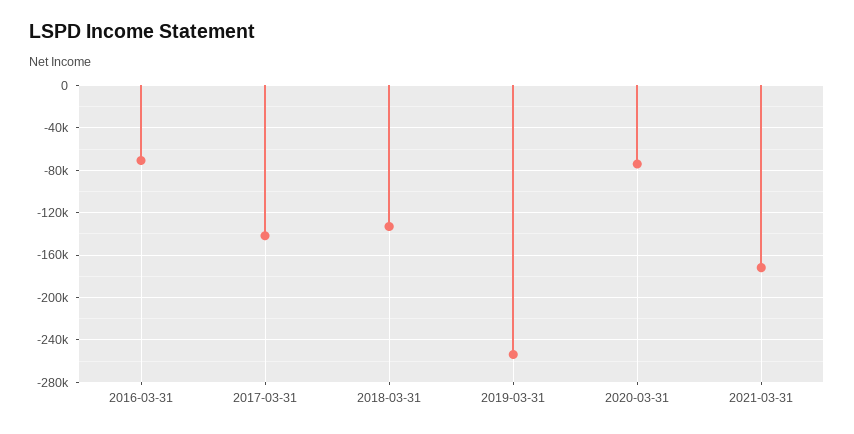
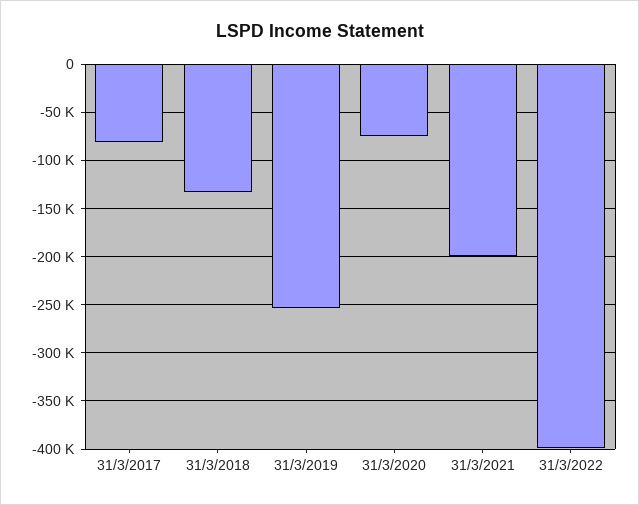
2016-03-31: -70000 -> none
2017-03-31: -140000 -> -80000
2021-03-31: -170000 -> -200000
31/3/2022: none -> -400000

